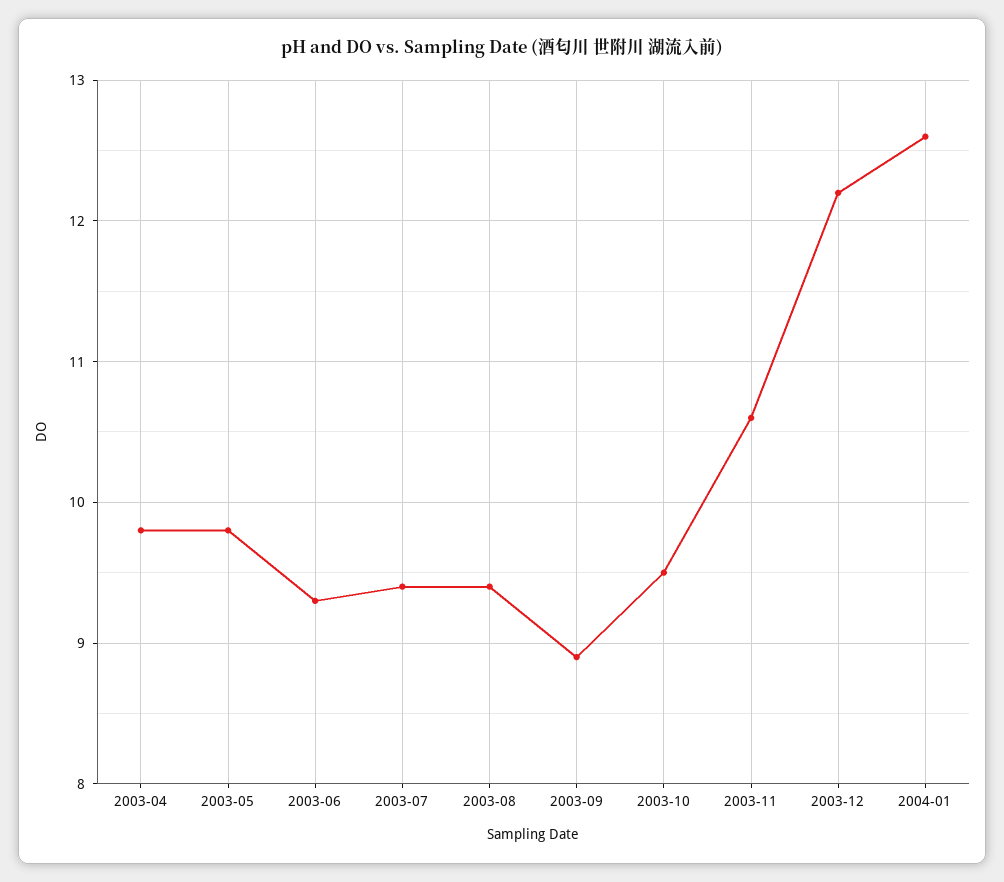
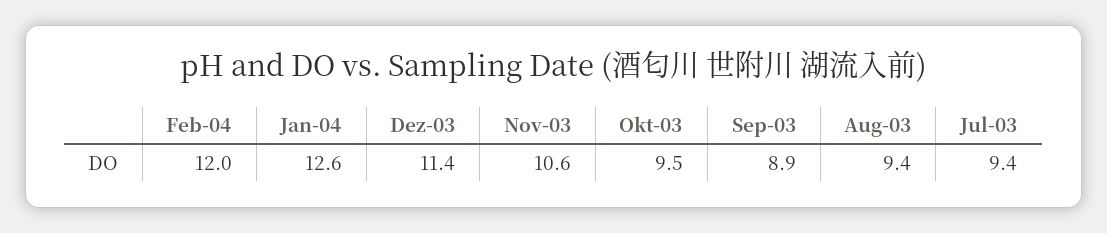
2003-04: 9.8 -> none
2003-05: 9.8 -> none
2003-06: 9.3 -> none
2003-12: 12.2 -> 11.4
Feb-04: none -> 12

